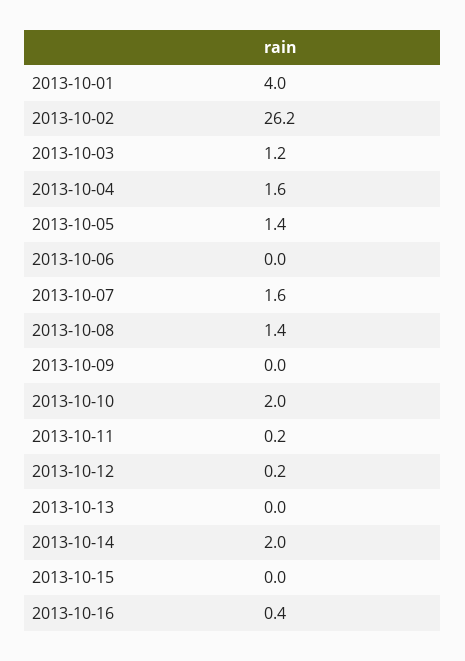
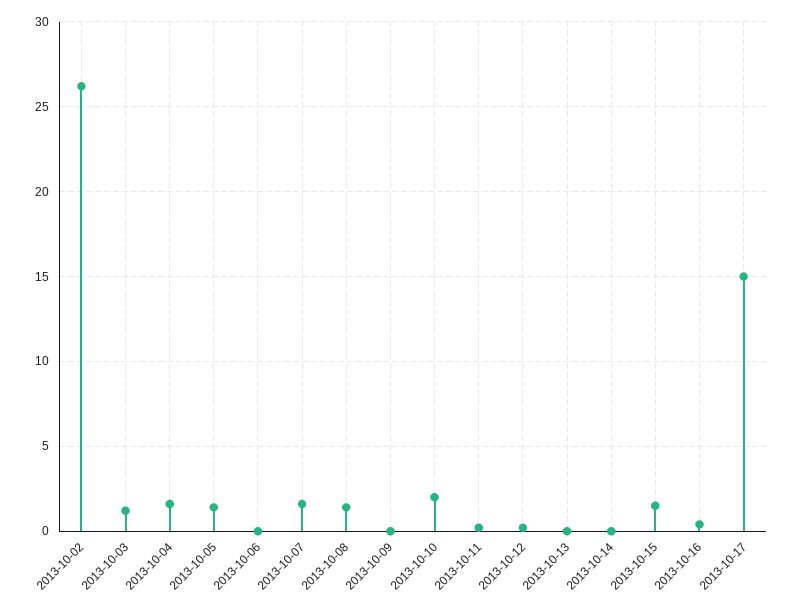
2013-10-01: 4 -> none
2013-10-14: 2 -> 0
2013-10-15: 0 -> 1.5
2013-10-17: none -> 15

